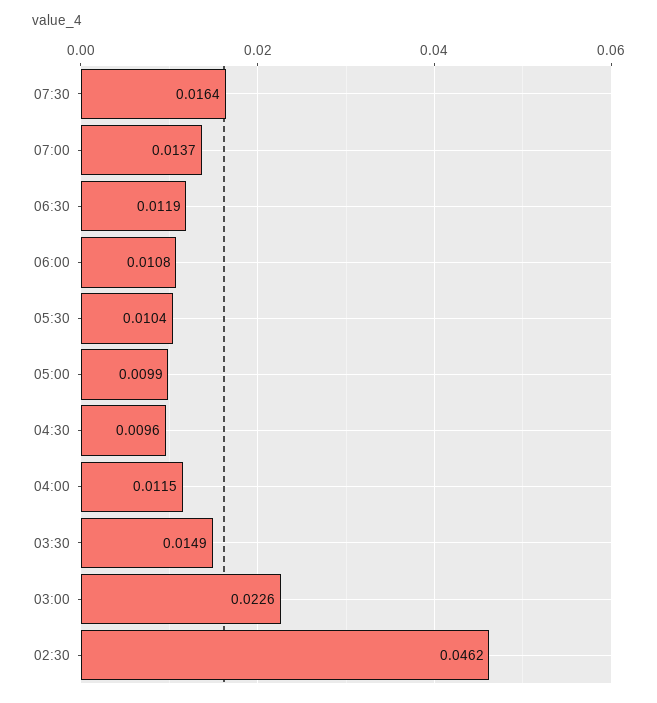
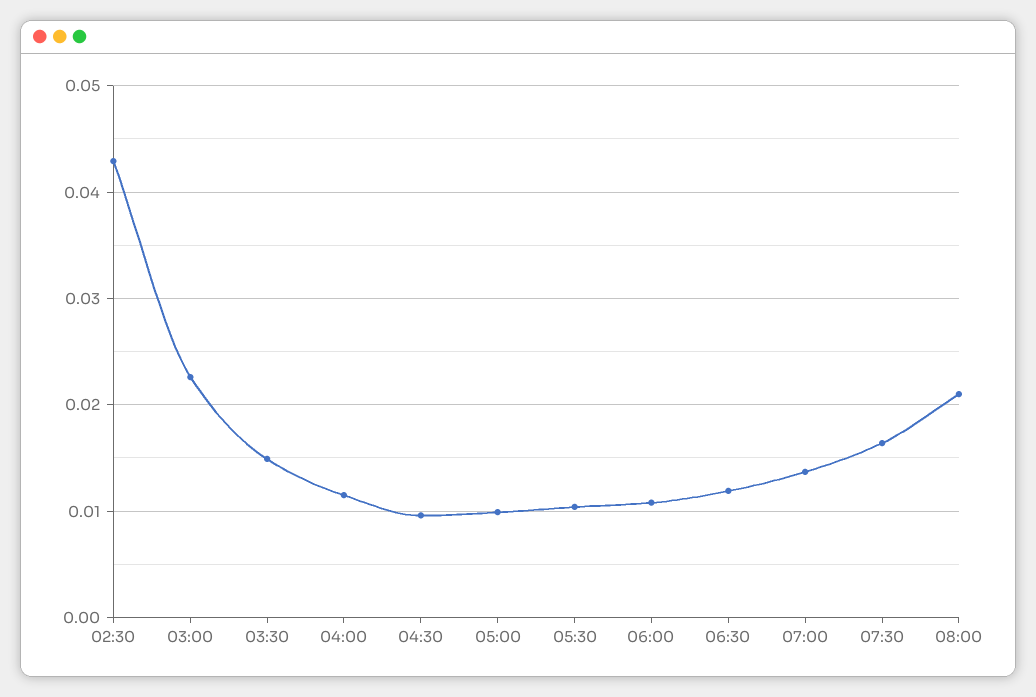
02:30: 0.0462 -> 0.043
08:00: none -> 0.021

